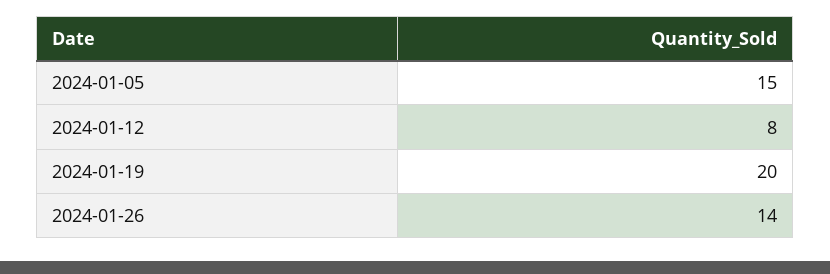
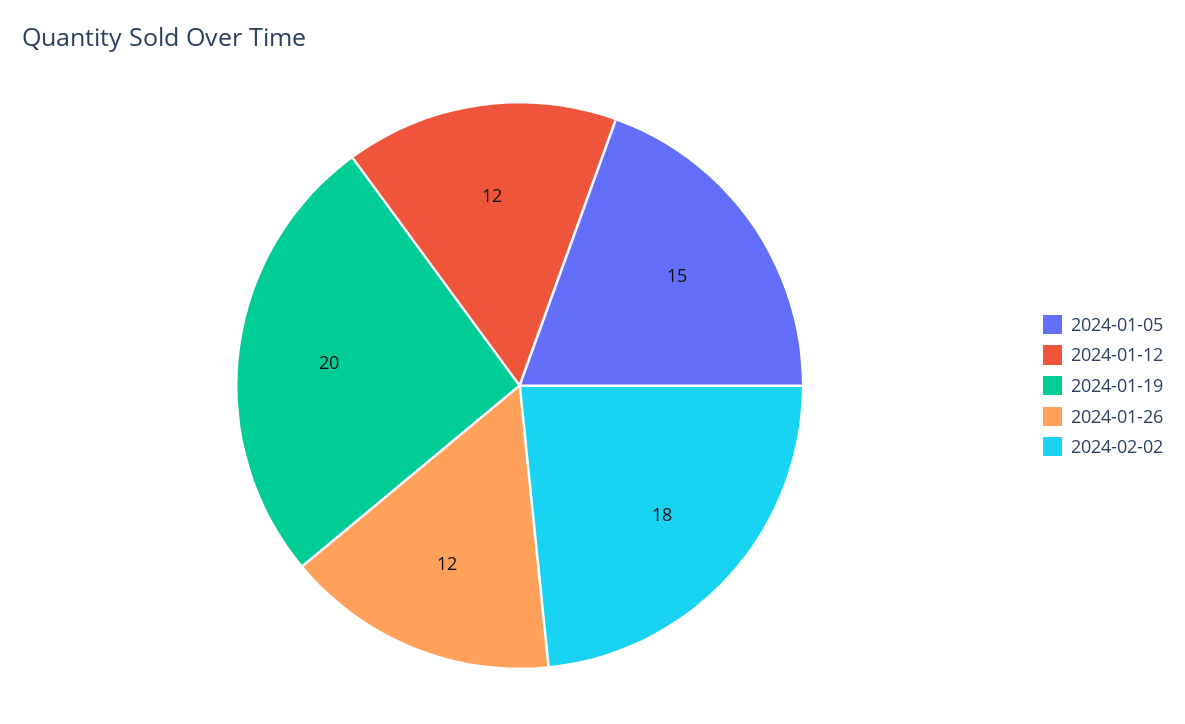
2024-01-12: 8 -> 12
2024-01-26: 14 -> 12
2024-02-02: none -> 18

